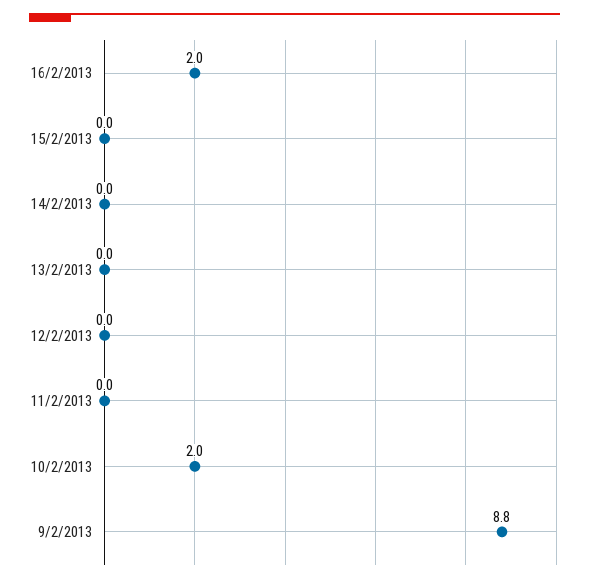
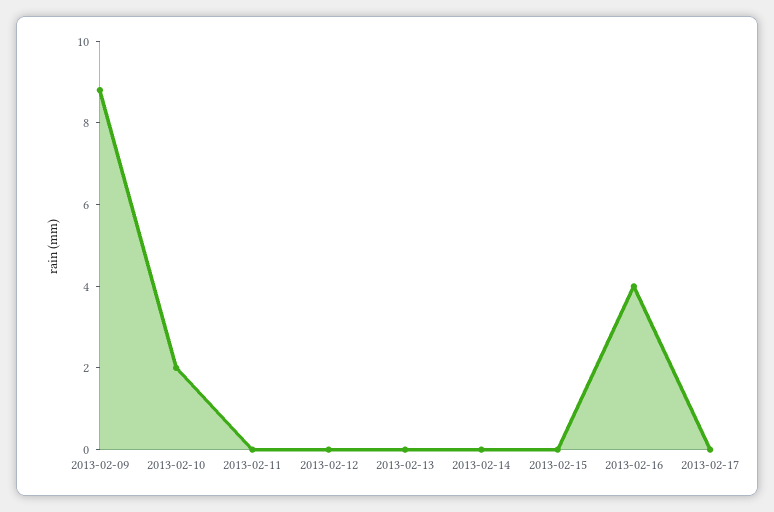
16/2/2013: 2 -> 4
2013-02-17: none -> 0

